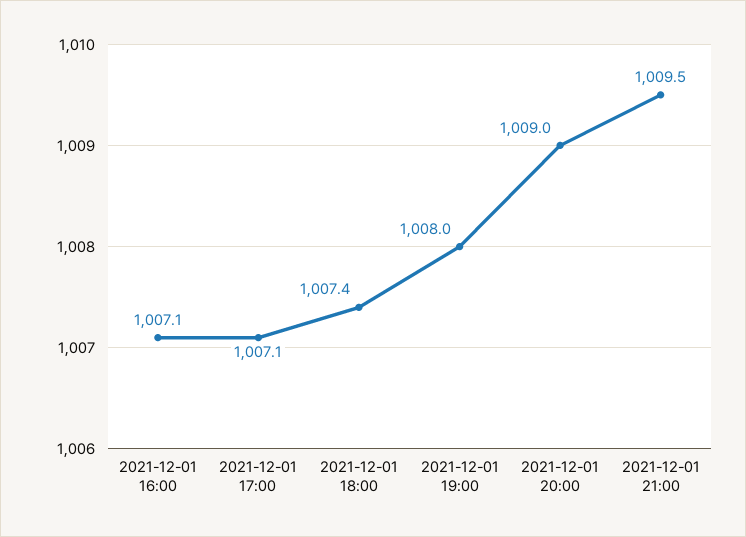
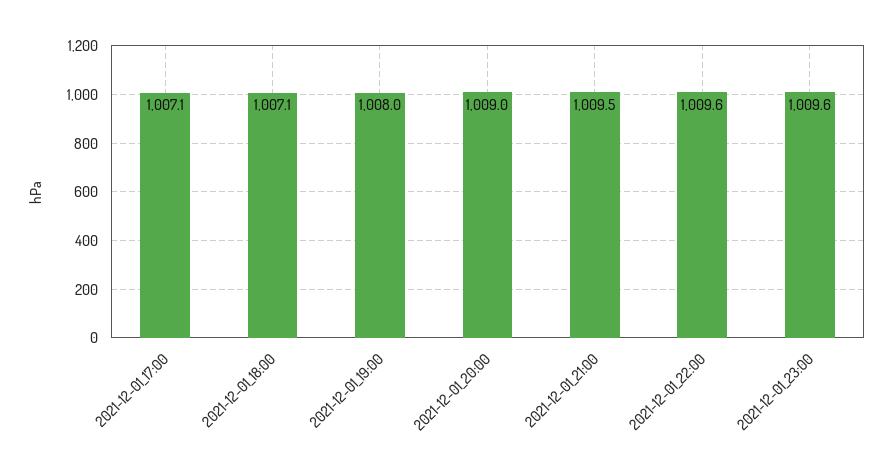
2021-12-01 16:00: 1007.1 -> none
2021-12-01 18:00: 1007.4 -> 1007.1
2021-12-01_22:00: none -> 1009.6
2021-12-01_23:00: none -> 1009.6

